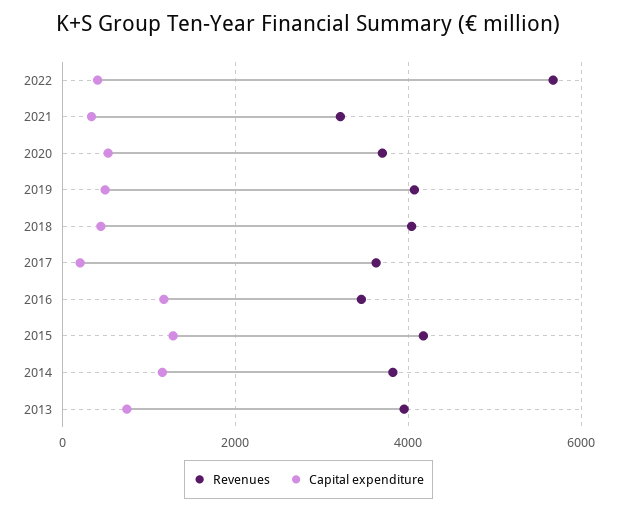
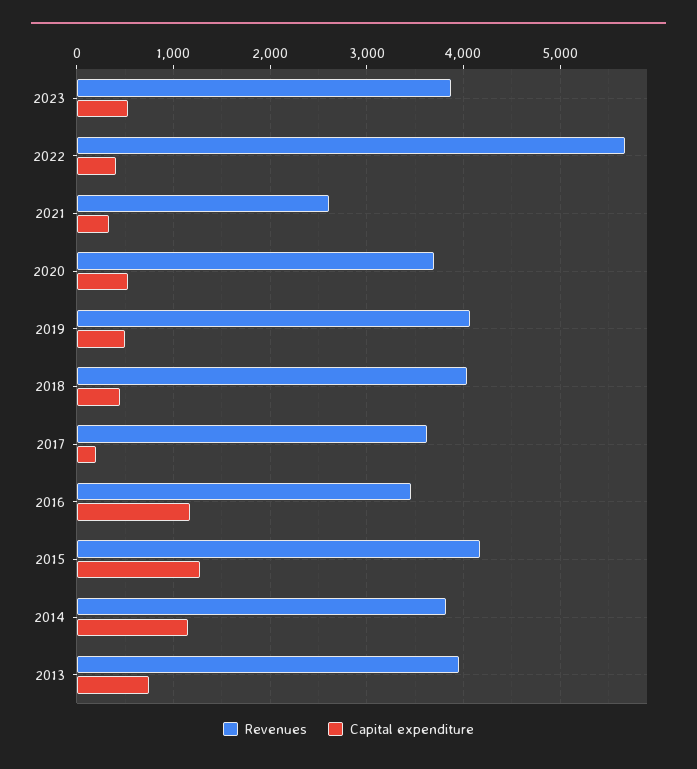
Revenues, 2021: 3200 -> 2600
Revenues, 2023: none -> 3900
Capital expenditure, 2023: none -> 500

